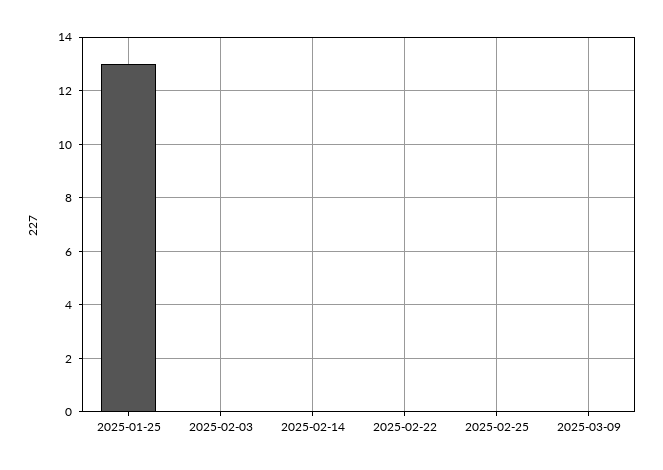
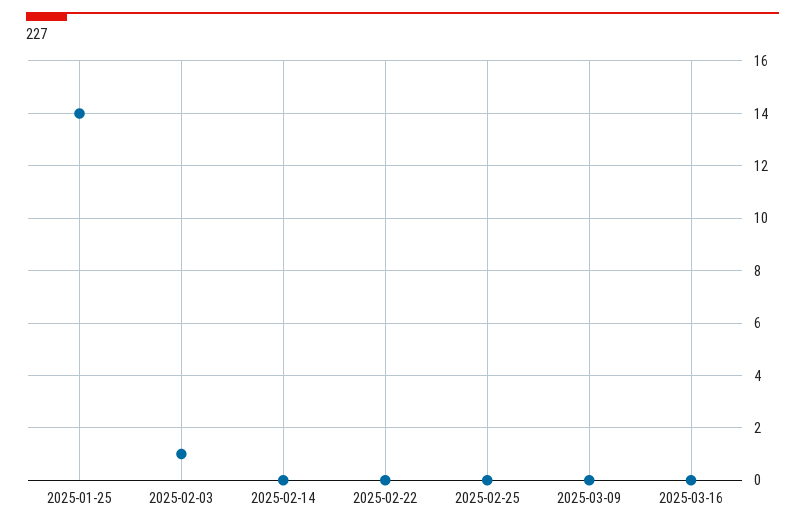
2025-01-25: 13 -> 14
2025-02-03: 0 -> 1
2025-03-16: none -> 0

